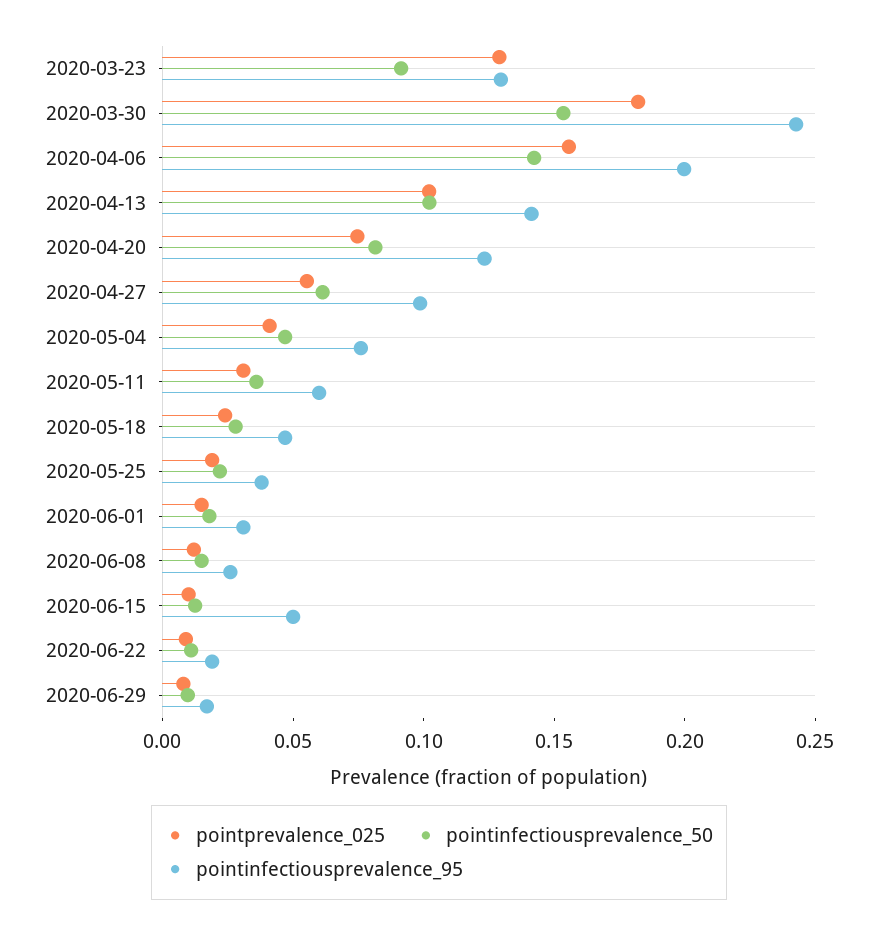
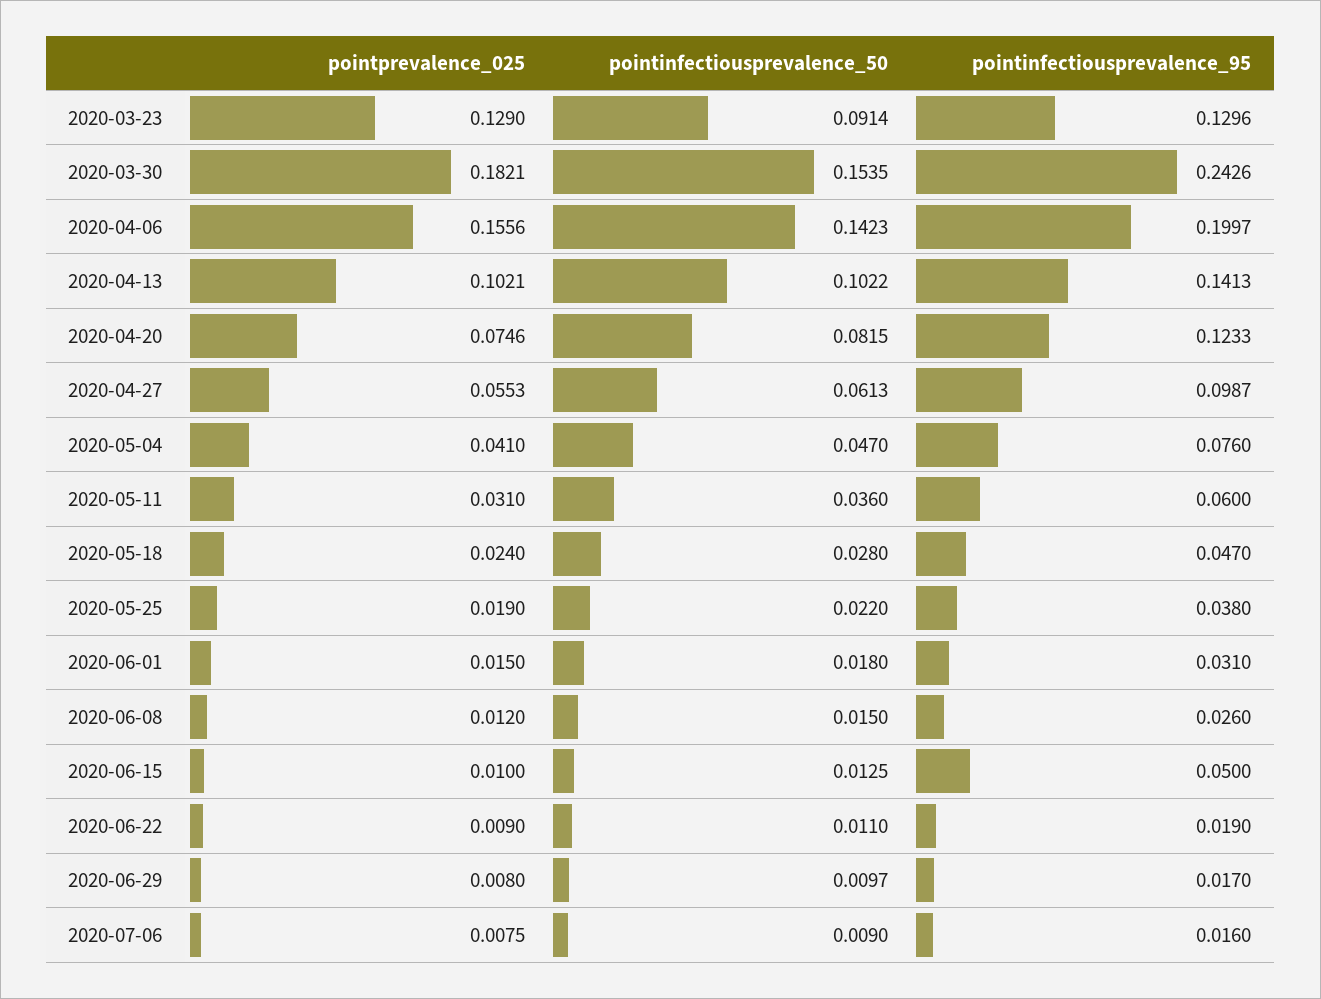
pointprevalence_025, 2020-07-06: none -> 0.0075
pointinfectiousprevalence_50, 2020-07-06: none -> 0.009
pointinfectiousprevalence_95, 2020-07-06: none -> 0.016

